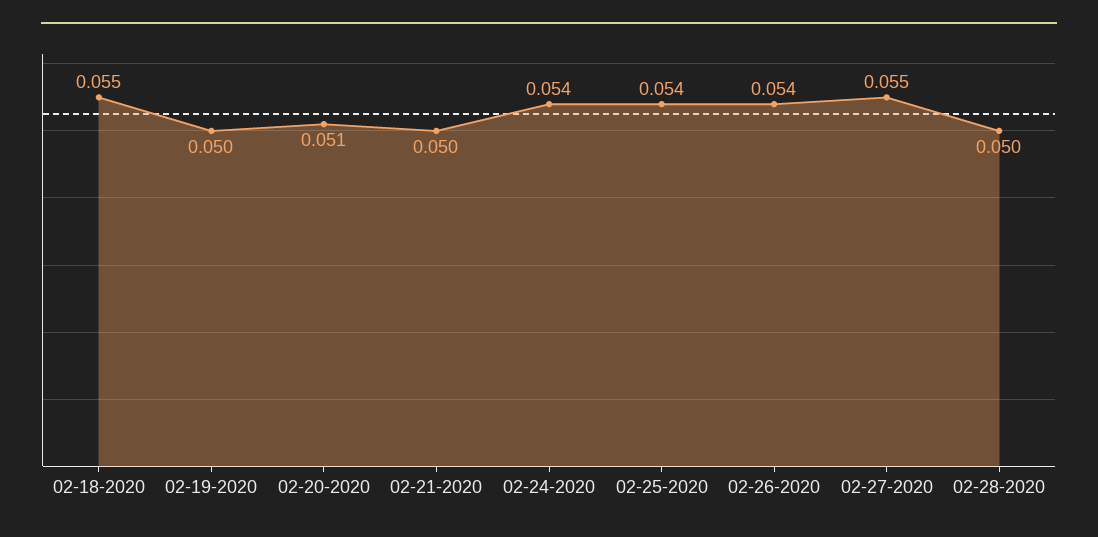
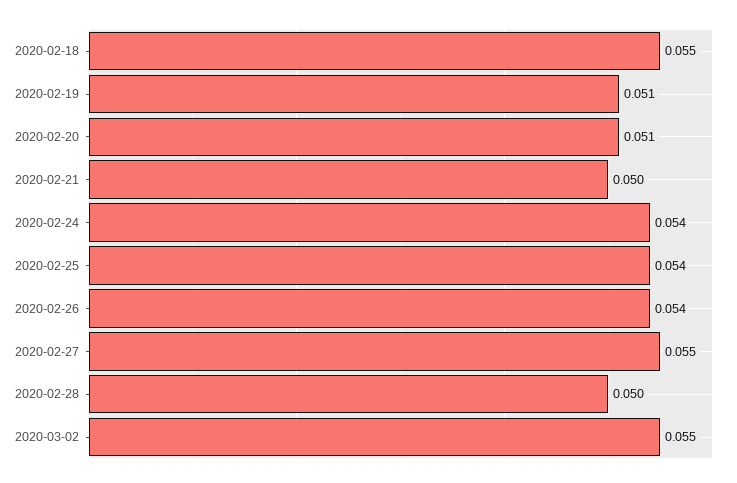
02-19-2020: 0.05 -> 0.051
2020-03-02: none -> 0.055

